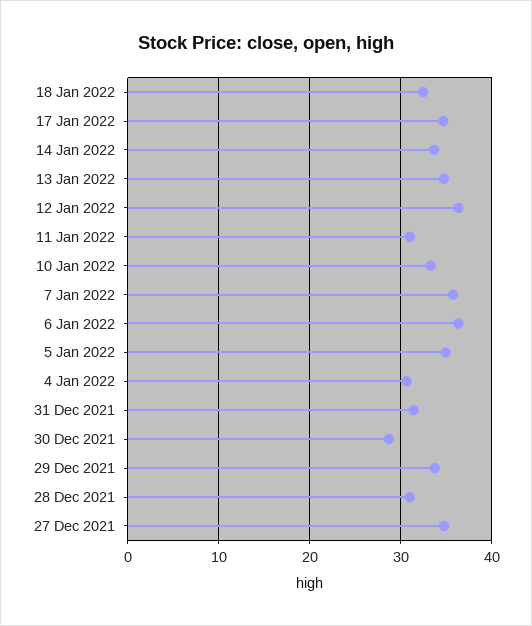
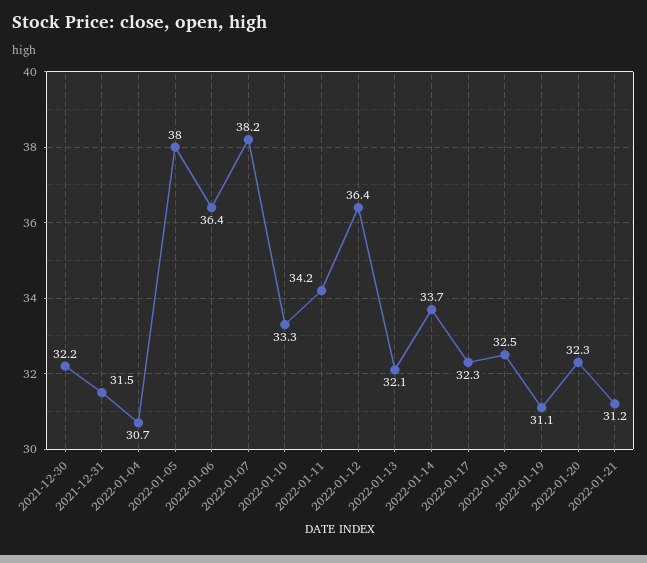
17 Jan 2022: 35 -> 32.3
13 Jan 2022: 35 -> 32.1
11 Jan 2022: 31 -> 34.2
7 Jan 2022: 36 -> 38.2
5 Jan 2022: 35 -> 38
30 Dec 2021: 29 -> 32.2
29 Dec 2021: 34 -> none
28 Dec 2021: 31 -> none
27 Dec 2021: 35 -> none
2022-01-19: none -> 31.1
2022-01-20: none -> 32.3
2022-01-21: none -> 31.2

